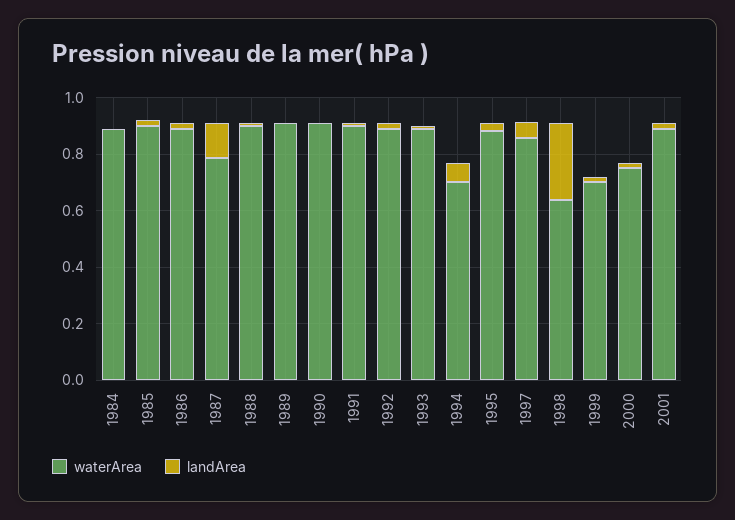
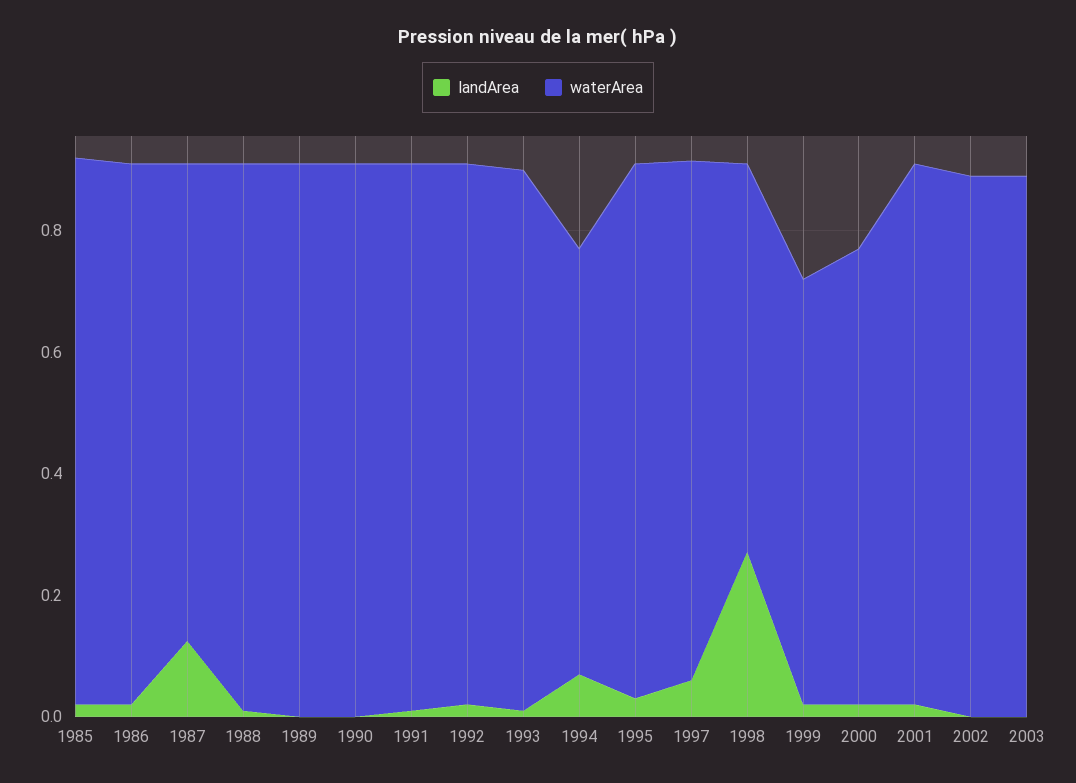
waterArea, 1984: 0.9 -> none
landArea, 1984: 0 -> none
landArea, 2002: none -> 0
waterArea, 2002: none -> 0.9
landArea, 2003: none -> 0
waterArea, 2003: none -> 0.9

